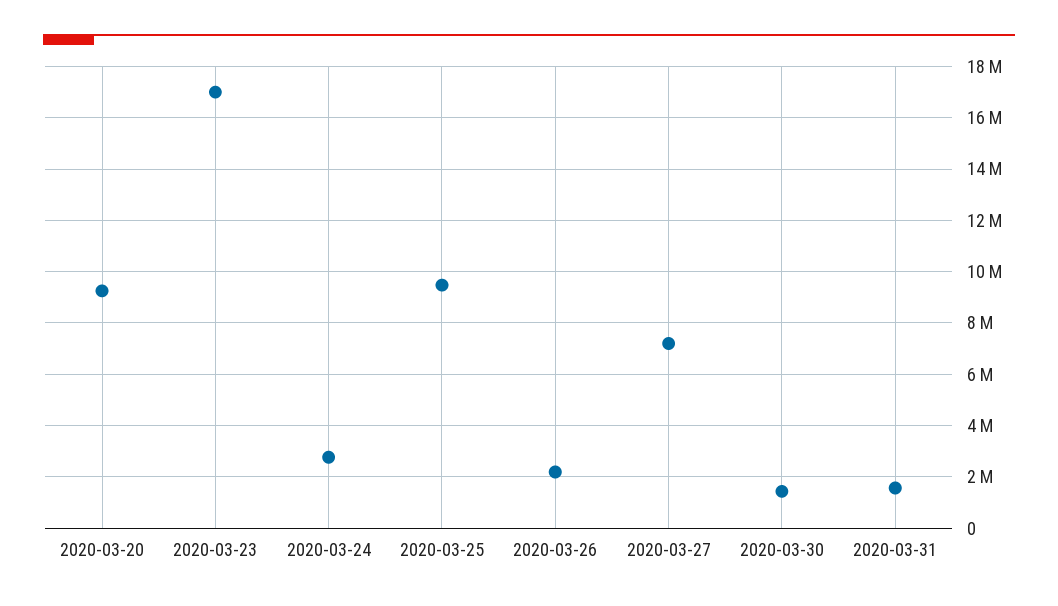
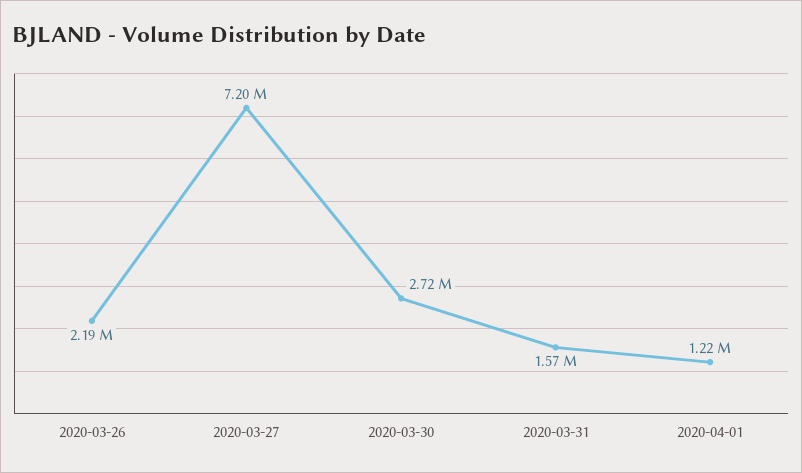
2020-03-20: 9250000 -> none
2020-03-23: 17000000 -> none
2020-03-24: 2750000 -> none
2020-03-25: 9500000 -> none
2020-03-30: 1500000 -> 2720000
2020-04-01: none -> 1220000

